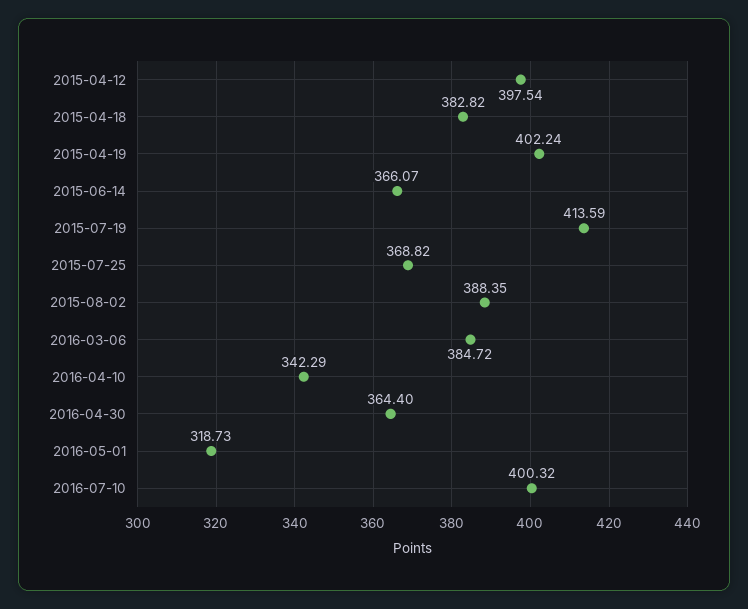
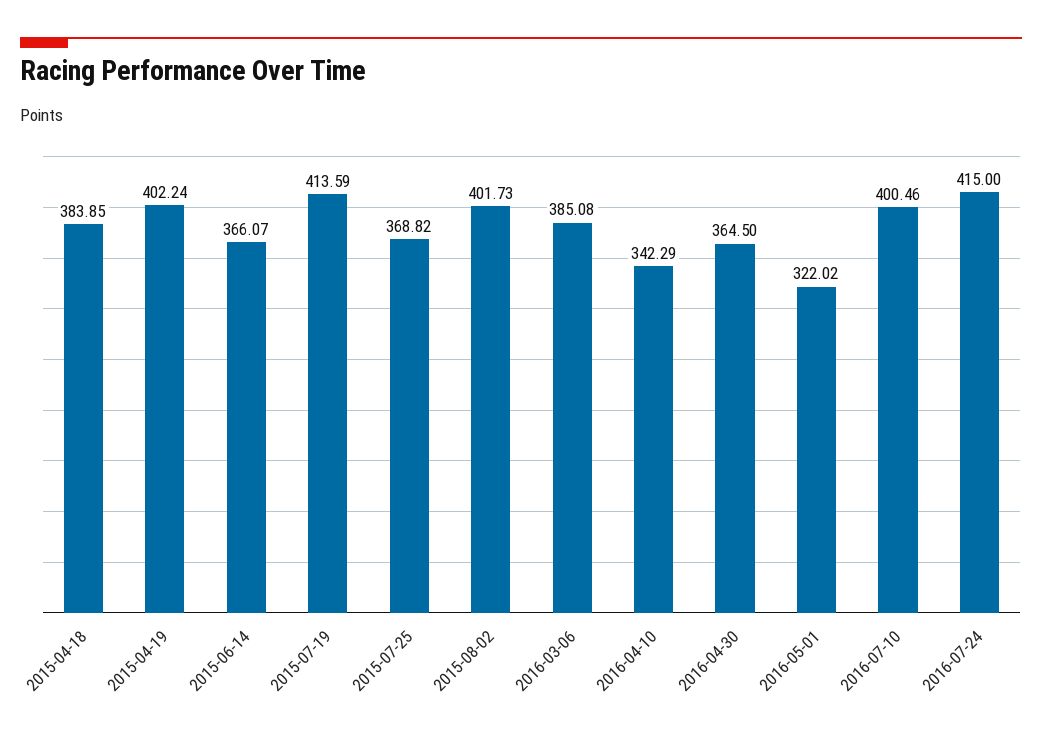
2015-04-12: 397.54 -> none
2015-04-18: 382.82 -> 383.85
2015-08-02: 388.35 -> 401.73
2016-03-06: 384.72 -> 385.08
2016-04-30: 364.4 -> 364.5
2016-05-01: 318.73 -> 322.02
2016-07-10: 400.32 -> 400.46
2016-07-24: none -> 415

